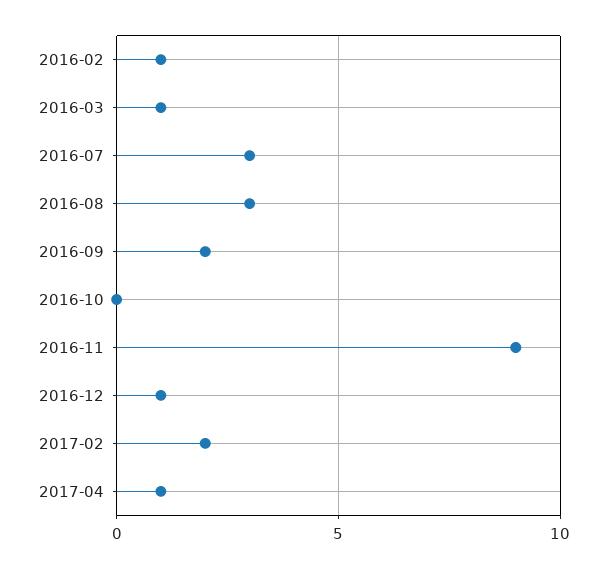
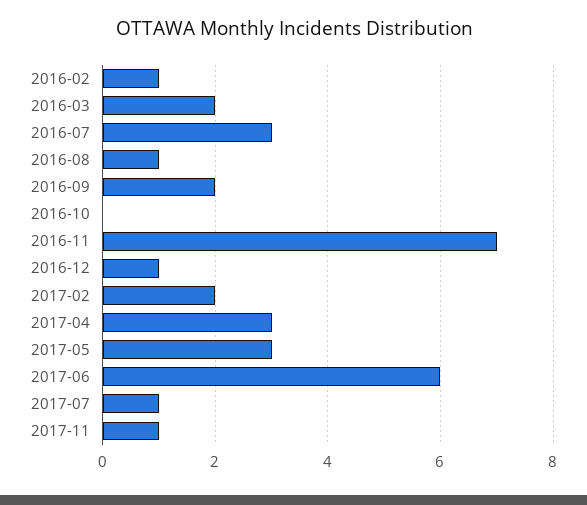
2016-03: 1 -> 2
2016-08: 3 -> 1
2016-11: 9 -> 7
2017-04: 1 -> 3
2017-05: none -> 3
2017-06: none -> 6
2017-07: none -> 1
2017-11: none -> 1

